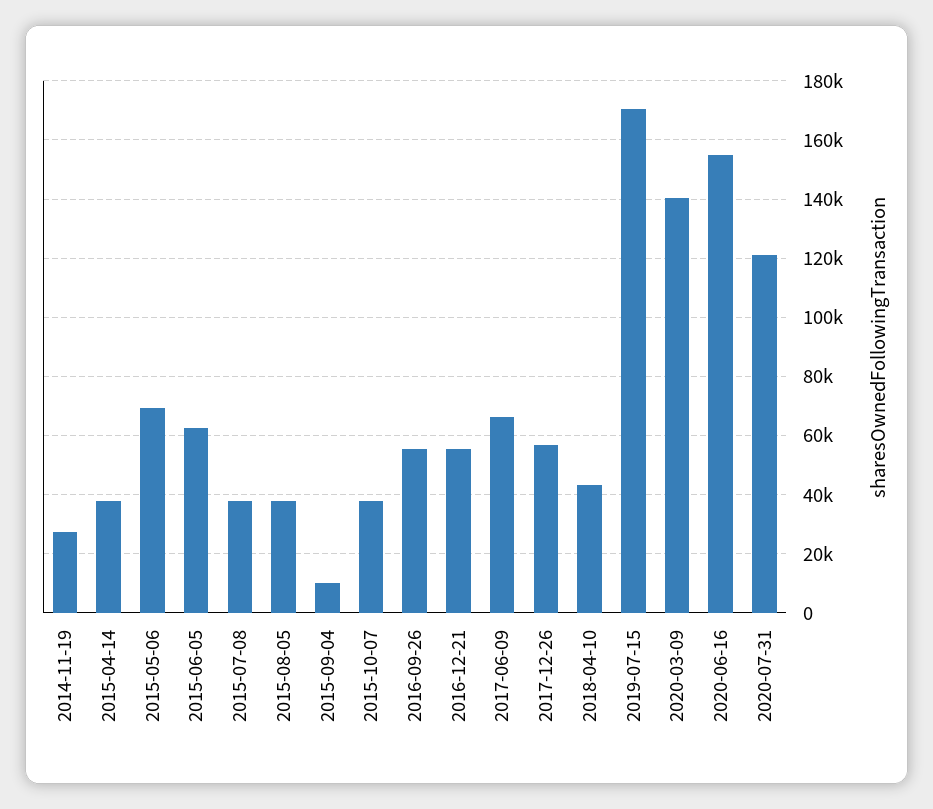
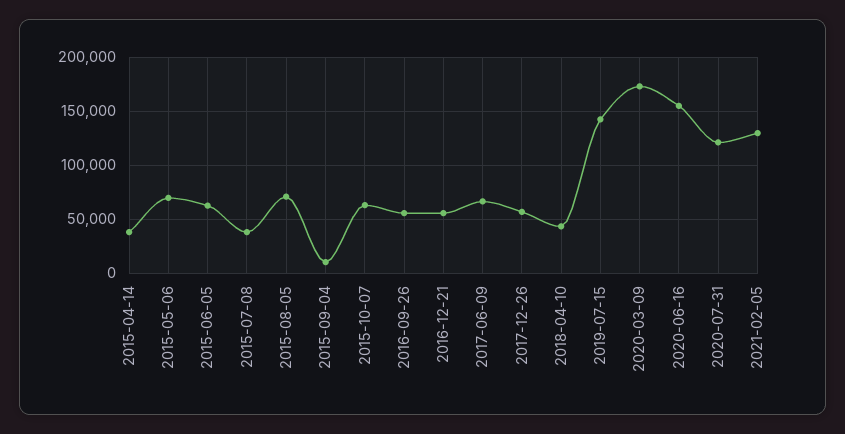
2014-11-19: 27500 -> none
2015-08-05: 37500 -> 70000
2015-10-07: 37500 -> 60000
2019-07-15: 170000 -> 140000
2020-03-09: 140000 -> 170000
2021-02-05: none -> 130000

